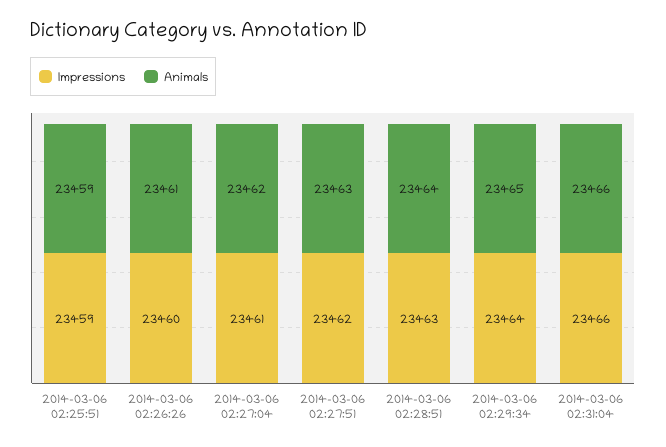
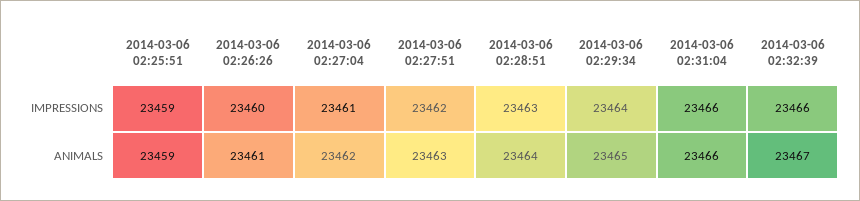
Impressions, 2014-03-06 02:32:39: none -> 23466
Animals, 2014-03-06 02:32:39: none -> 23467

